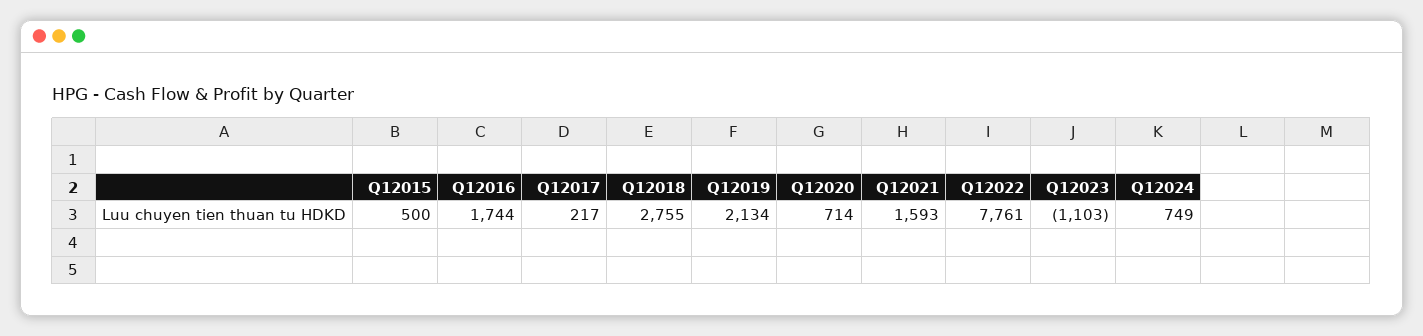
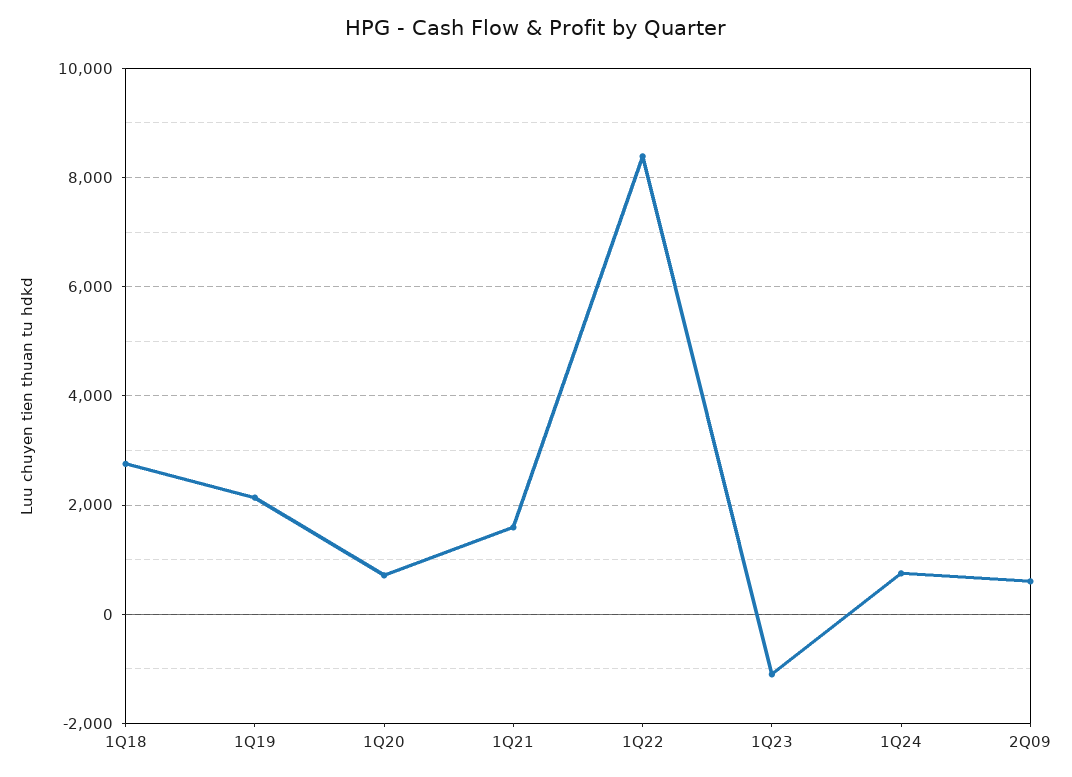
Q12015: 500 -> none
Q12016: 1744 -> none
Q12017: 217 -> none
Q12022: 7761 -> 8400
2Q09: none -> 600

